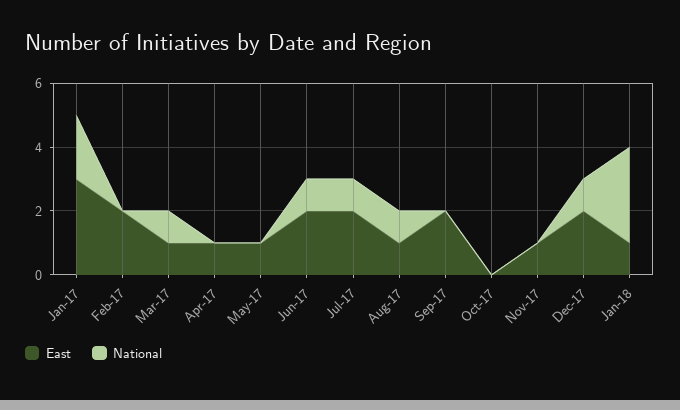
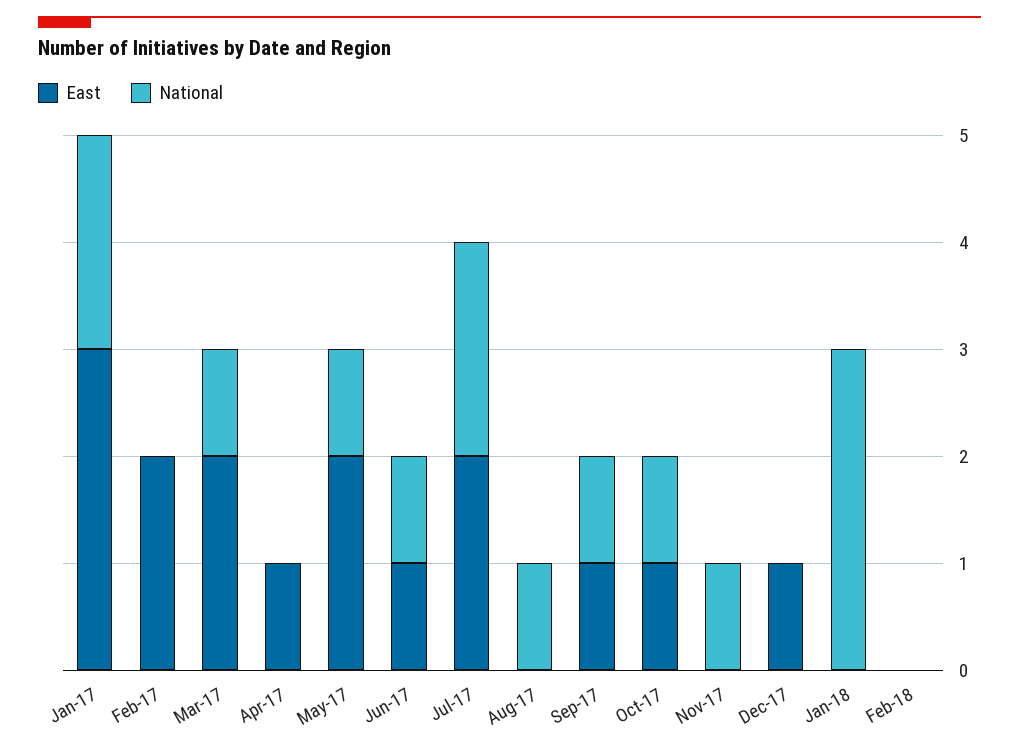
East, Mar-17: 1 -> 2
East, May-17: 1 -> 2
National, May-17: 0 -> 1
East, Jun-17: 2 -> 1
National, Jul-17: 1 -> 2
East, Aug-17: 1 -> 0
East, Sep-17: 2 -> 1
National, Sep-17: 0 -> 1
East, Oct-17: 0 -> 1
National, Oct-17: 0 -> 1
East, Nov-17: 1 -> 0
National, Nov-17: 0 -> 1
East, Dec-17: 2 -> 1
National, Dec-17: 1 -> 0
East, Jan-18: 1 -> 0
East, Feb-18: none -> 0
National, Feb-18: none -> 0

